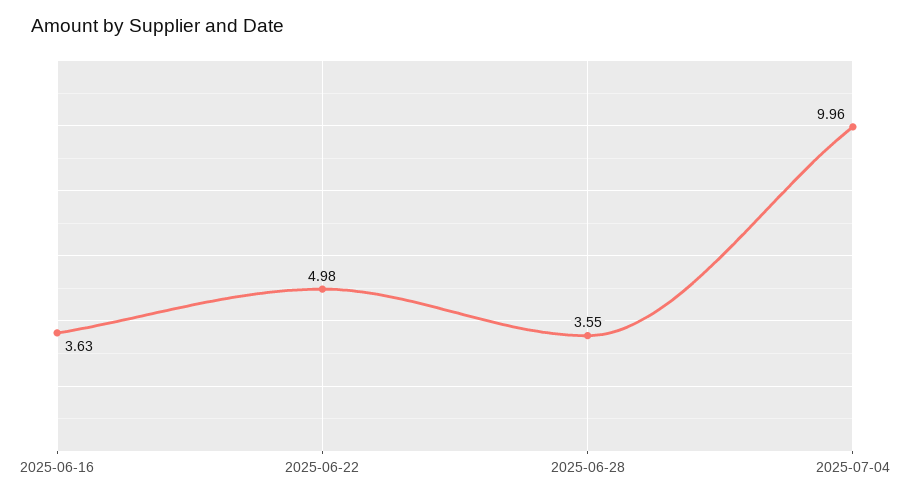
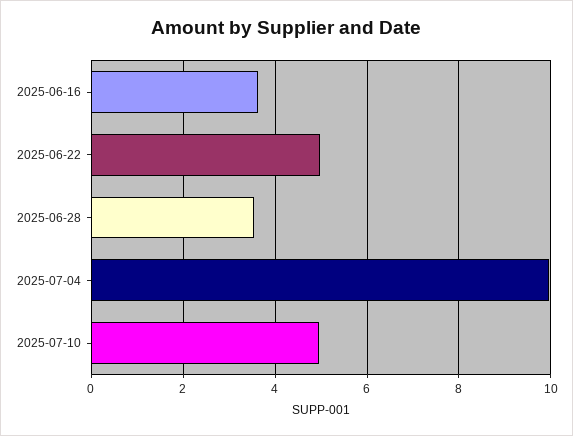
2025-07-10: none -> 5

